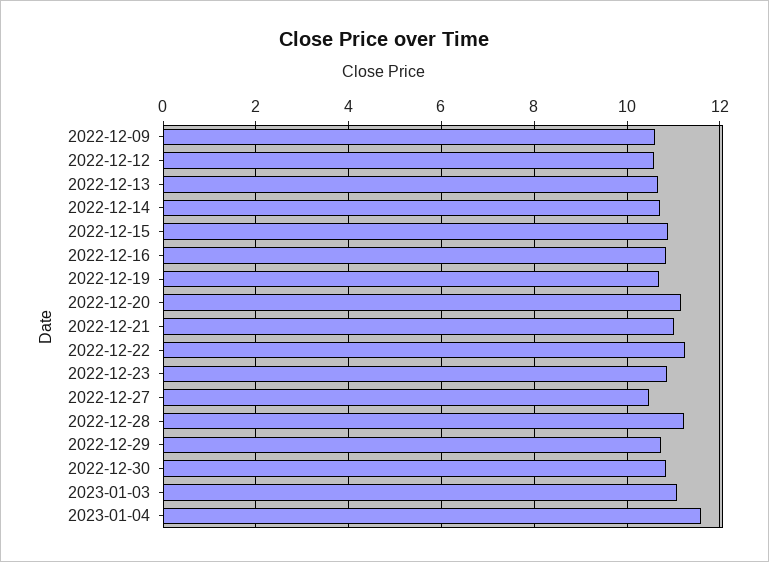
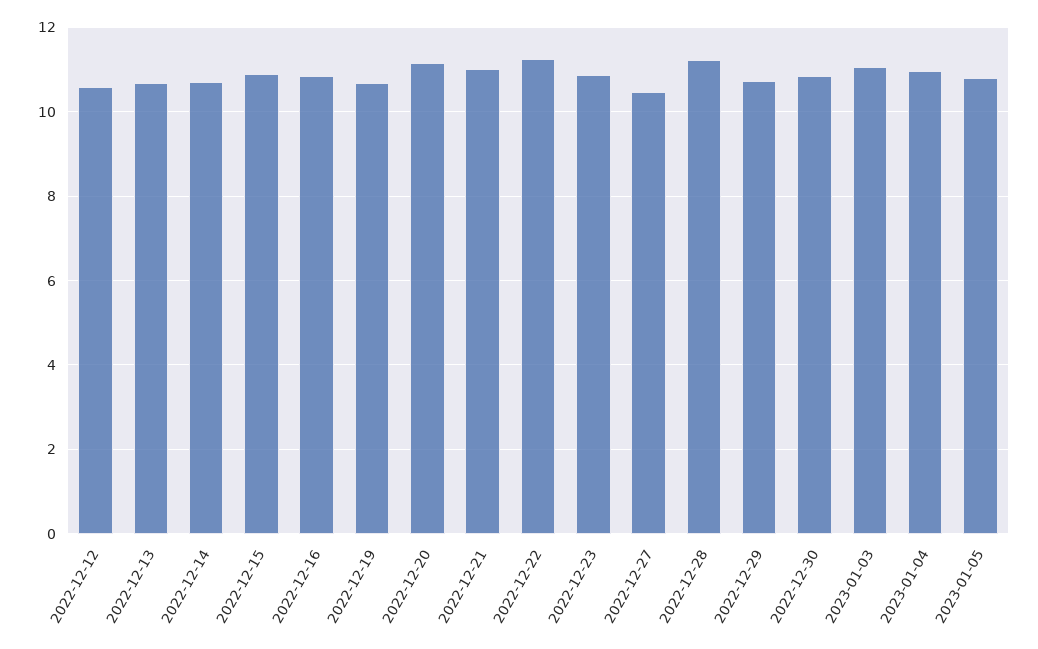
2022-12-09: 10.6 -> none
2023-01-04: 11.6 -> 11
2023-01-05: none -> 10.8

